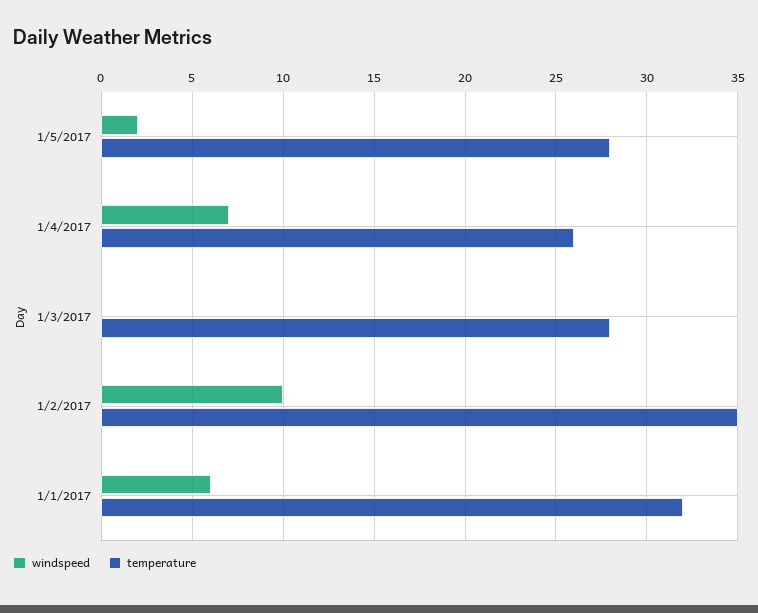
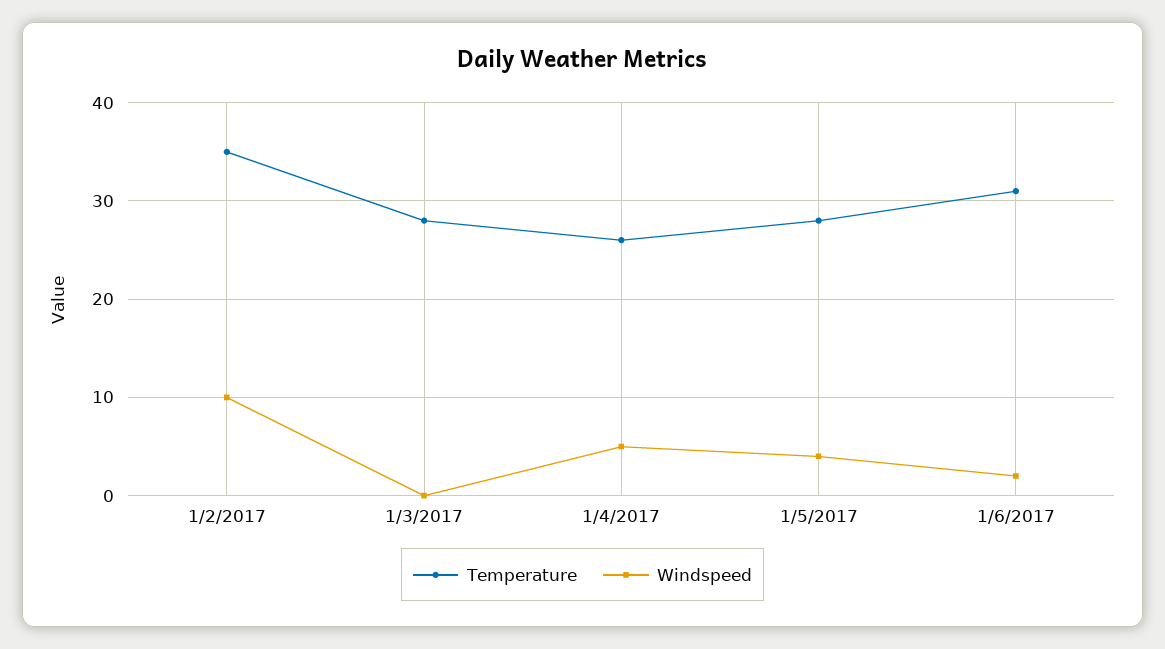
windspeed, 1/5/2017: 2 -> 4
windspeed, 1/4/2017: 7 -> 5
windspeed, 1/1/2017: 6 -> none
temperature, 1/1/2017: 32 -> none
temperature, 1/6/2017: none -> 31
windspeed, 1/6/2017: none -> 2

